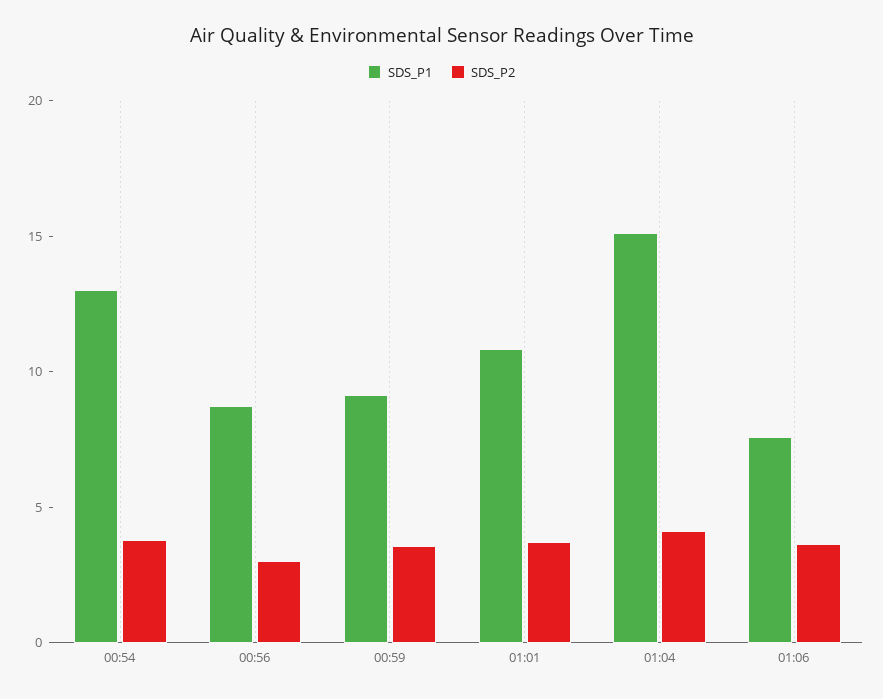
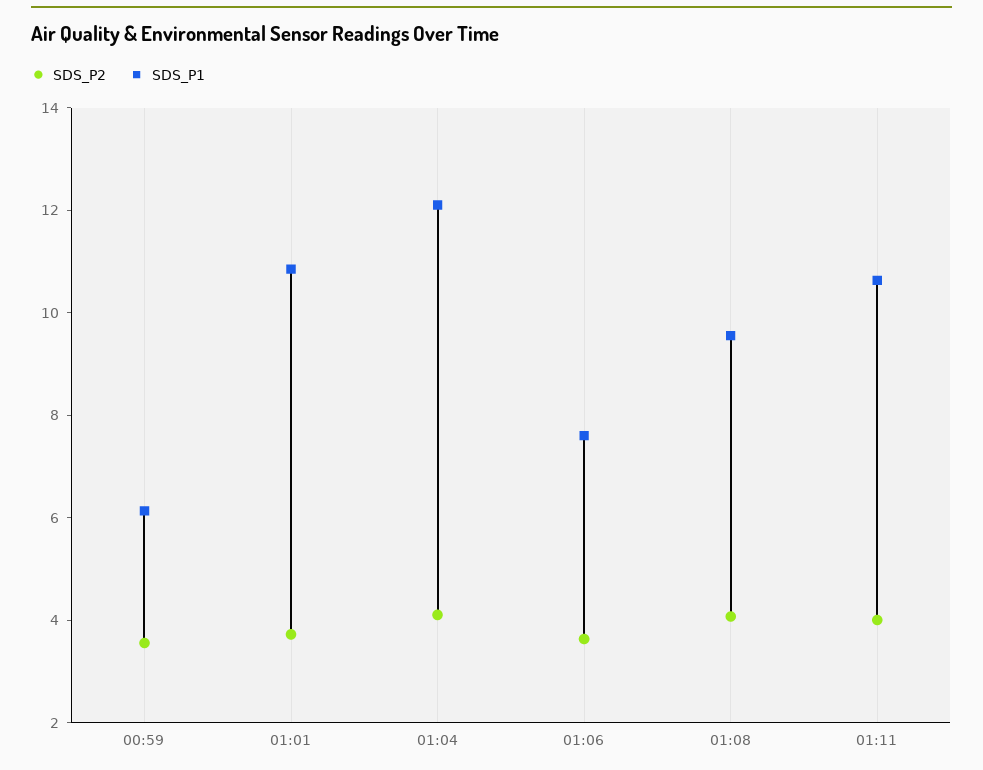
SDS_P1, 00:54: 13 -> none
SDS_P2, 00:54: 4 -> none
SDS_P1, 00:56: 9 -> none
SDS_P2, 00:56: 3 -> none
SDS_P1, 00:59: 9 -> 6
SDS_P1, 01:04: 15 -> 12
SDS_P2, 01:08: none -> 4
SDS_P1, 01:08: none -> 9.5
SDS_P2, 01:11: none -> 4
SDS_P1, 01:11: none -> 10.5

